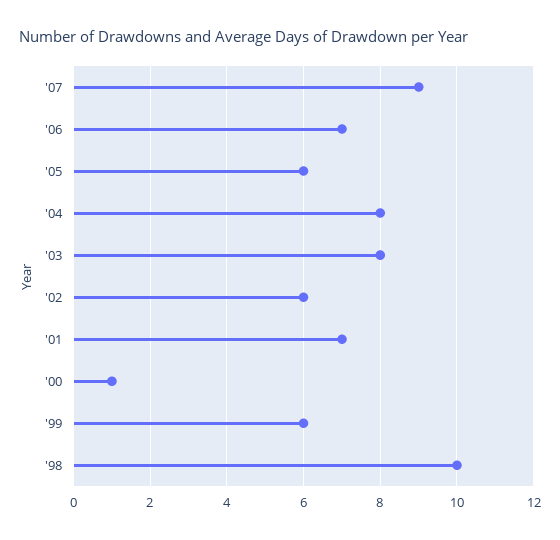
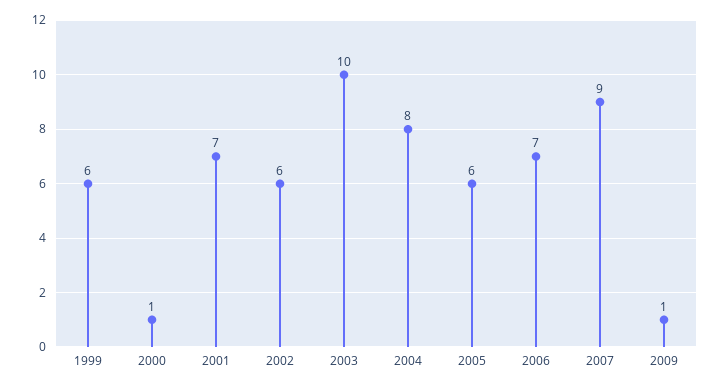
'03: 8 -> 10
'98: 10 -> none
2009: none -> 1

